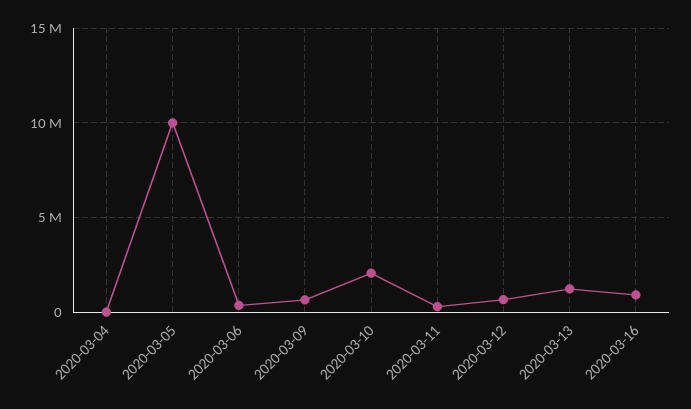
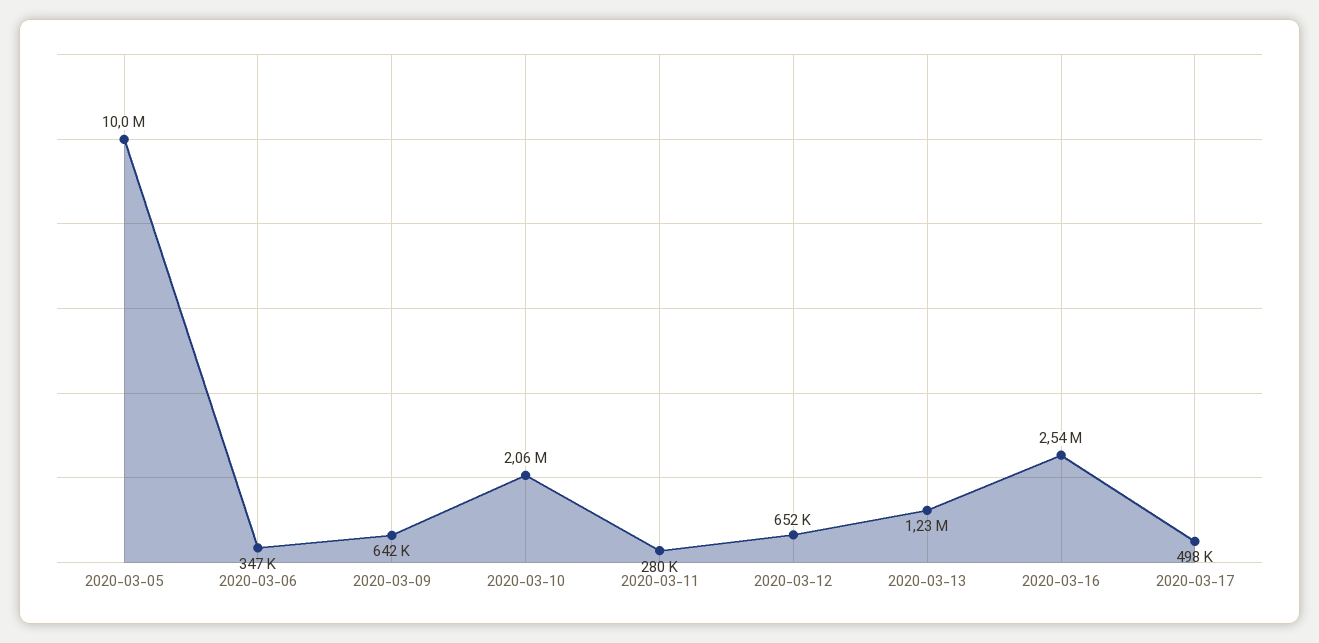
2020-03-04: 0 -> none
2020-03-16: 1000000 -> 2540000
2020-03-17: none -> 498000

